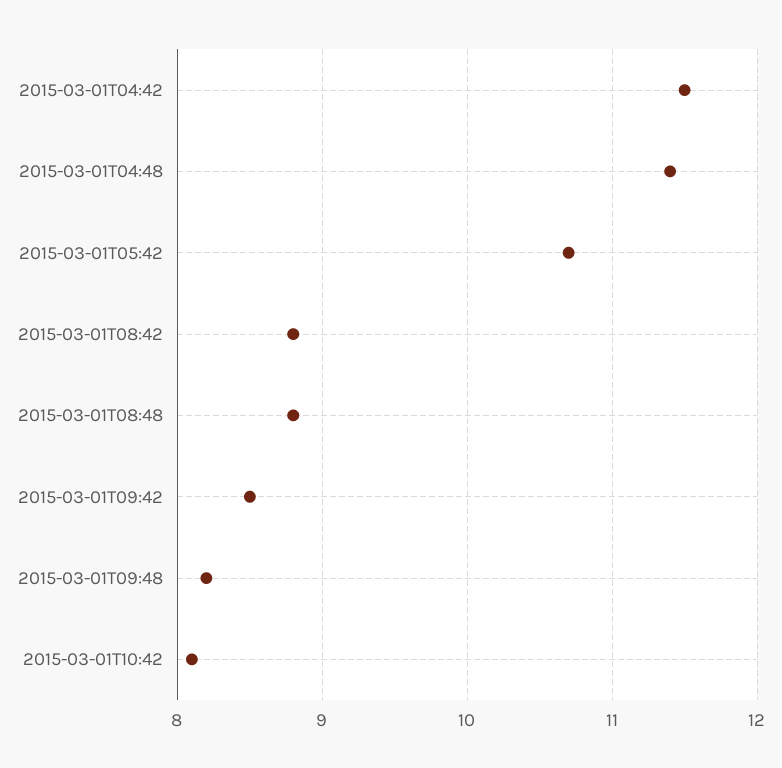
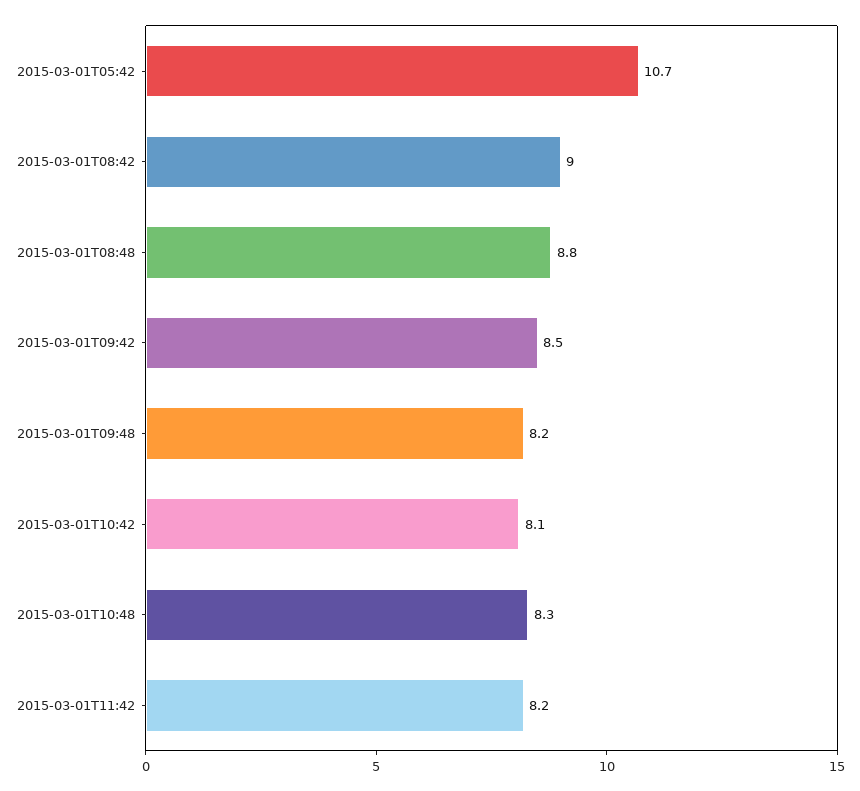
2015-03-01T04:42: 11.5 -> none
2015-03-01T04:48: 11.4 -> none
2015-03-01T08:42: 8.8 -> 9
2015-03-01T10:48: none -> 8.3
2015-03-01T11:42: none -> 8.2

